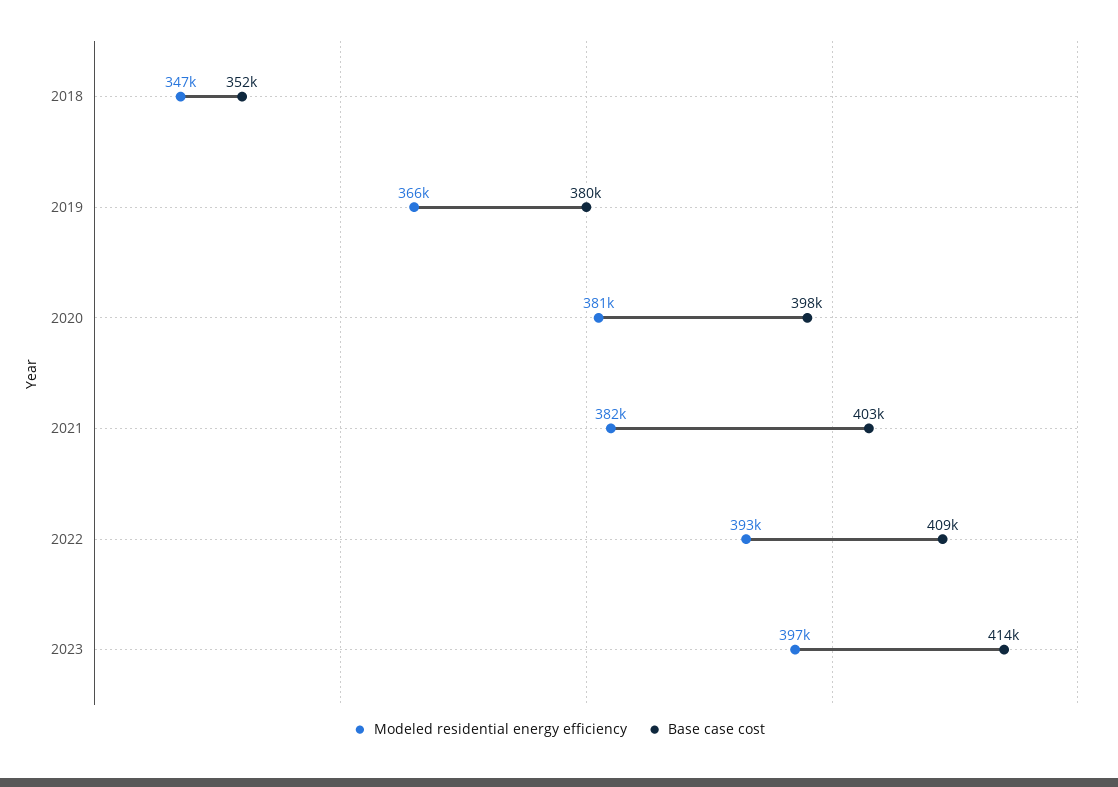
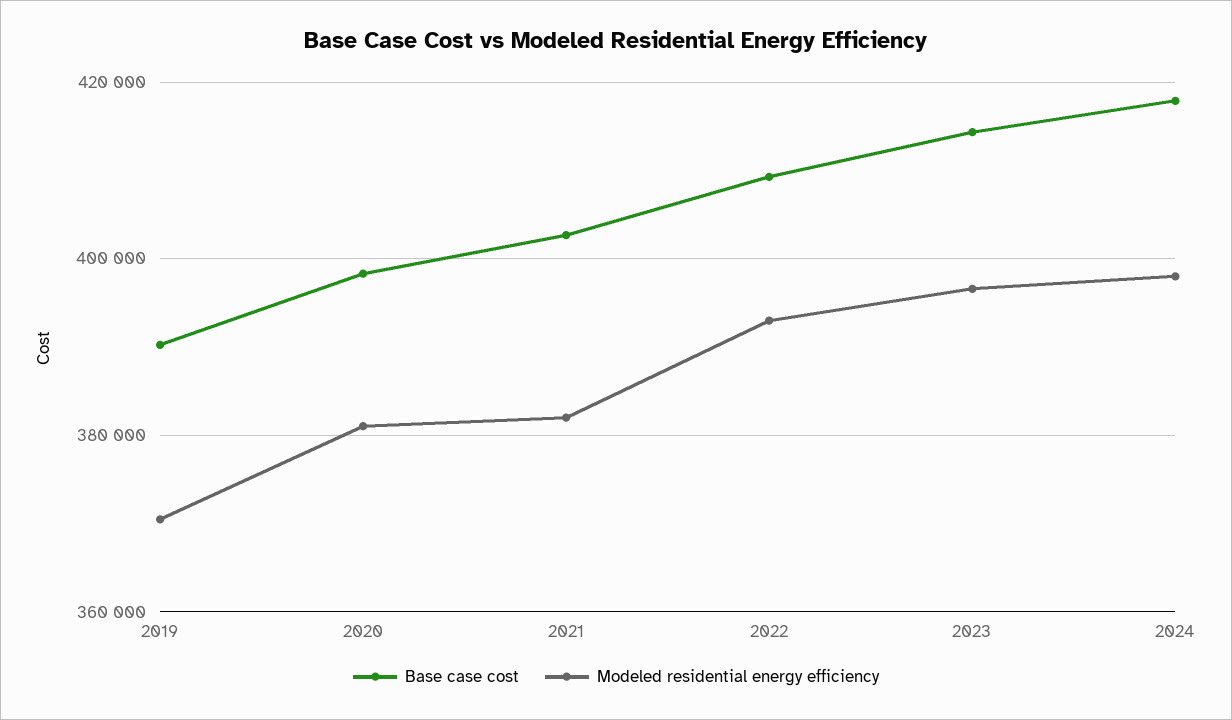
Modeled residential energy efficiency, 2018: 347000 -> none
Base case cost, 2018: 352000 -> none
Modeled residential energy efficiency, 2019: 366000 -> 370000
Base case cost, 2019: 380000 -> 390000
Base case cost, 2024: none -> 418000
Modeled residential energy efficiency, 2024: none -> 398000

